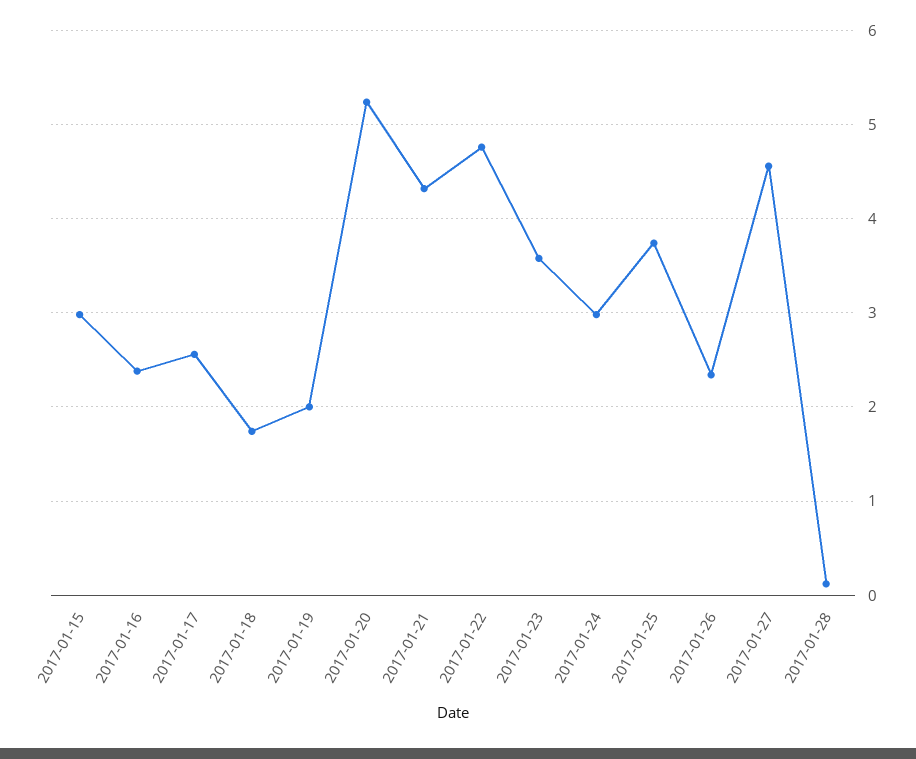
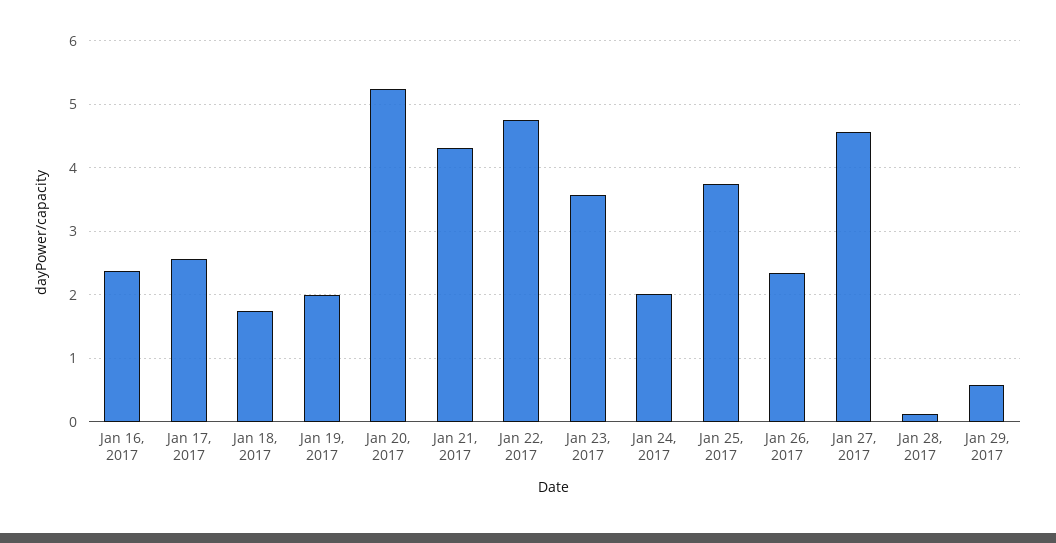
2017-01-15: 3 -> none
2017-01-24: 3 -> 2
Jan 29, 2017: none -> 0.6

